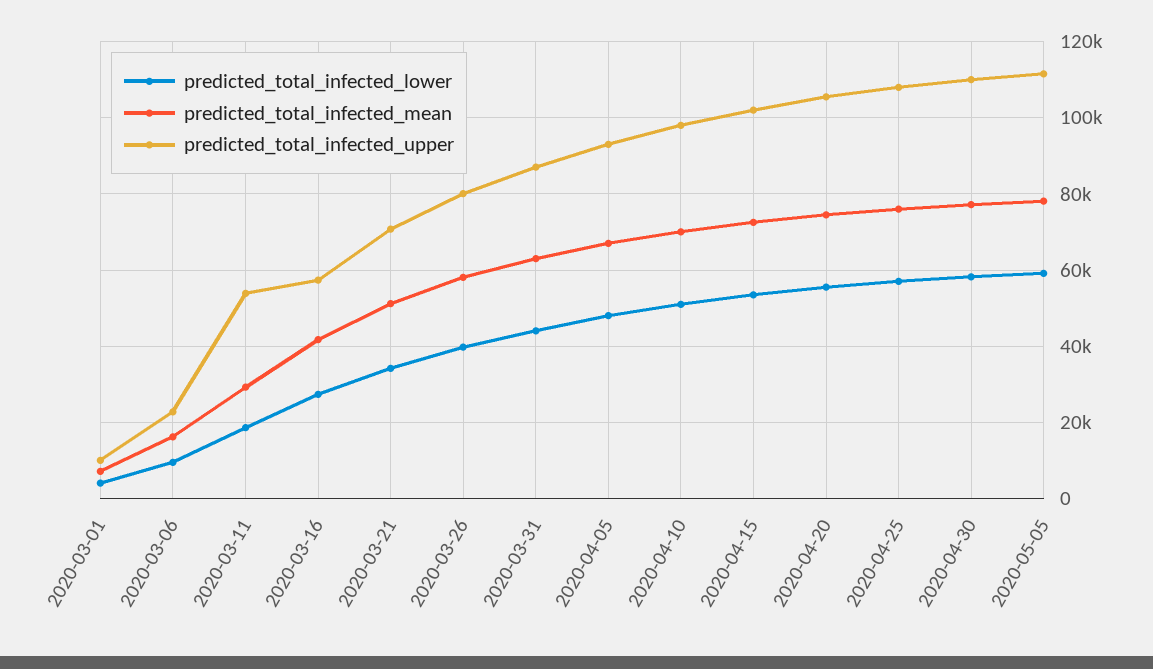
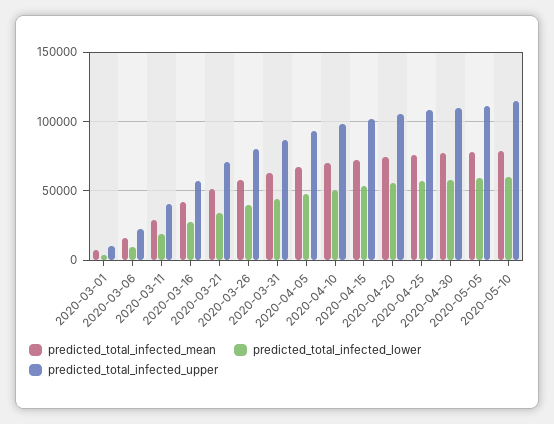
predicted_total_infected_upper, 2020-03-11: 54000 -> 40000
predicted_total_infected_mean, 2020-05-10: none -> 80000
predicted_total_infected_lower, 2020-05-10: none -> 60000
predicted_total_infected_upper, 2020-05-10: none -> 115000

